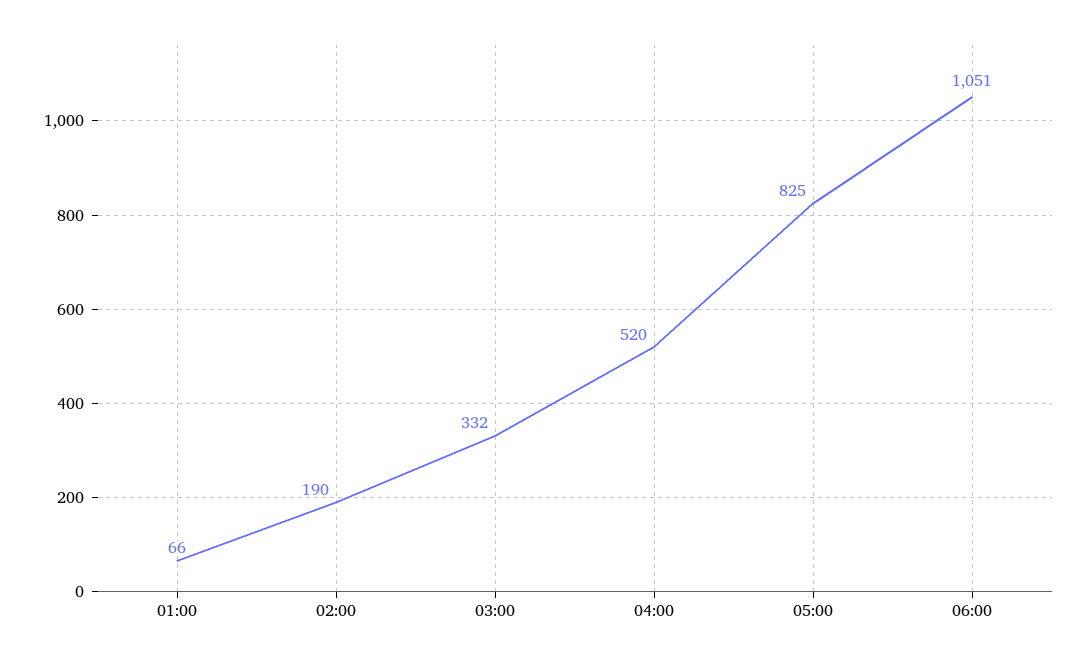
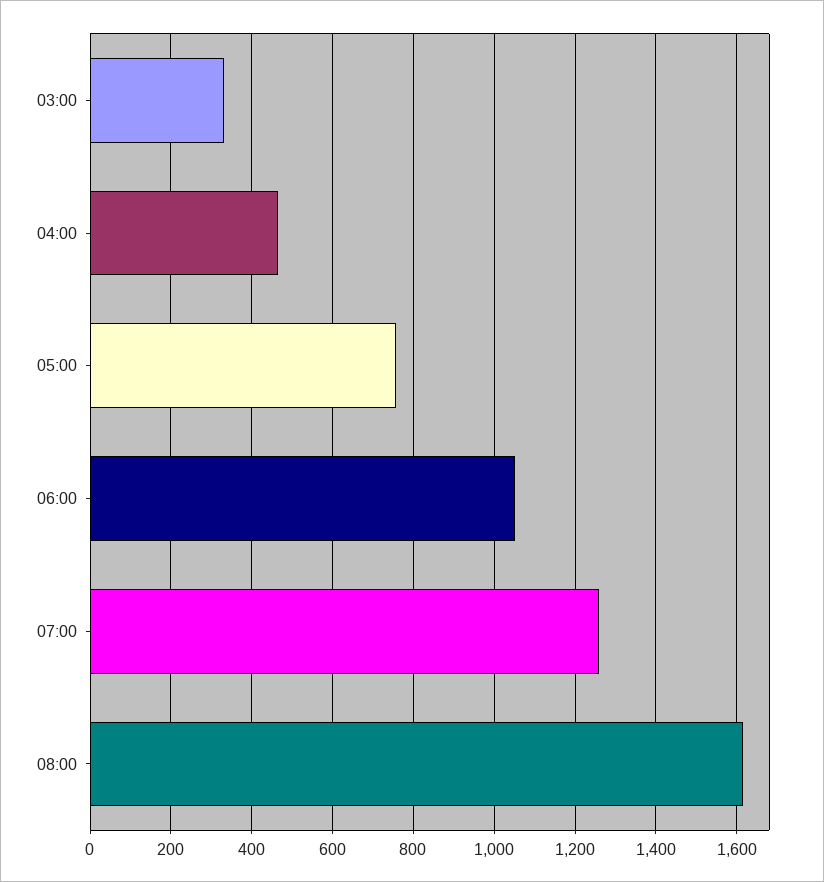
01:00: 66 -> none
02:00: 190 -> none
04:00: 520 -> 460
05:00: 825 -> 760
07:00: none -> 1260
08:00: none -> 1620

